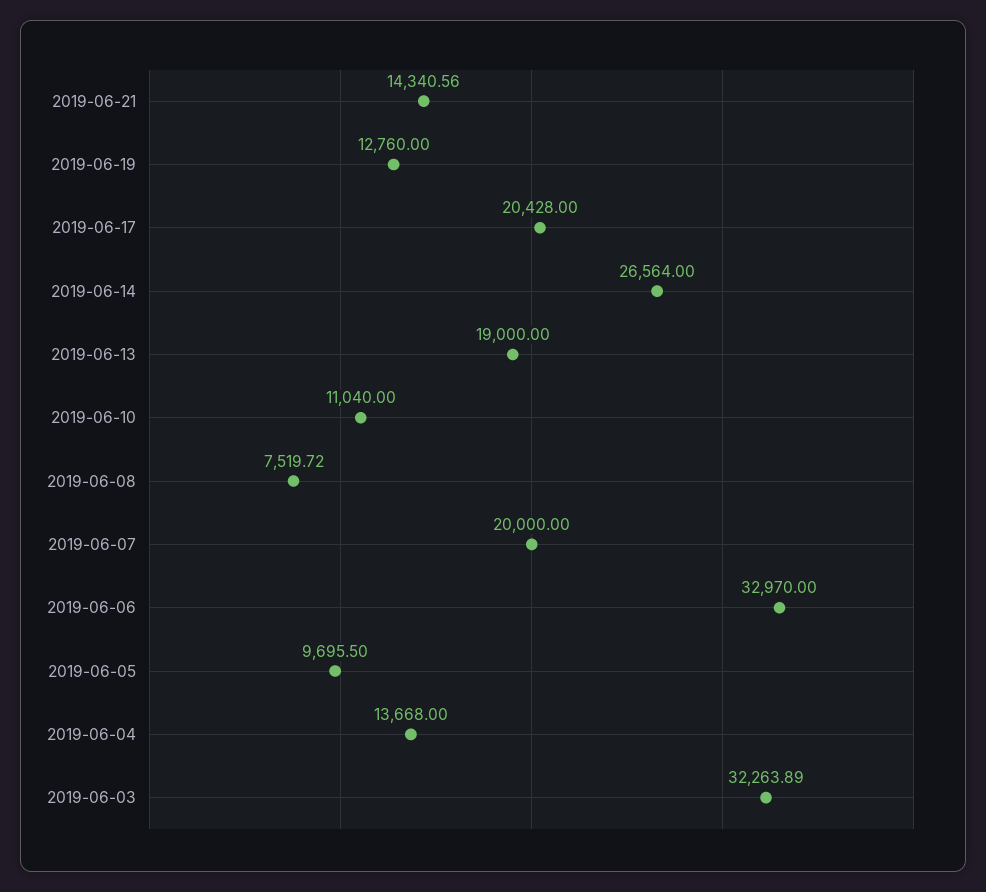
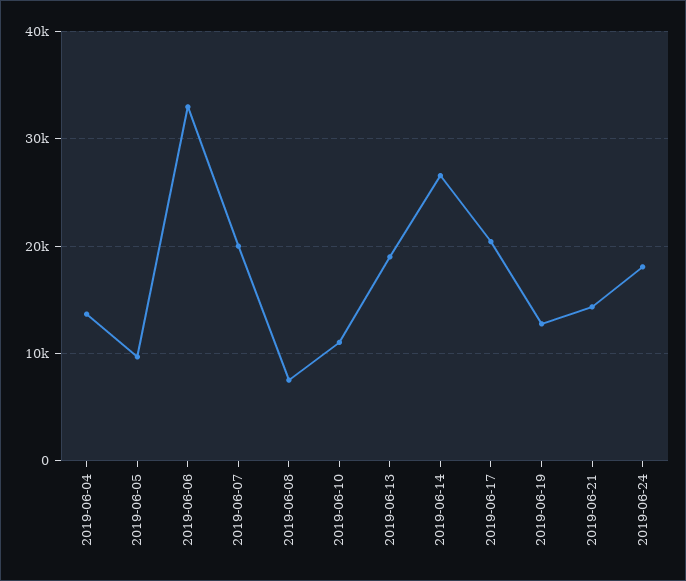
2019-06-03: 32263.89 -> none
2019-06-24: none -> 18000

